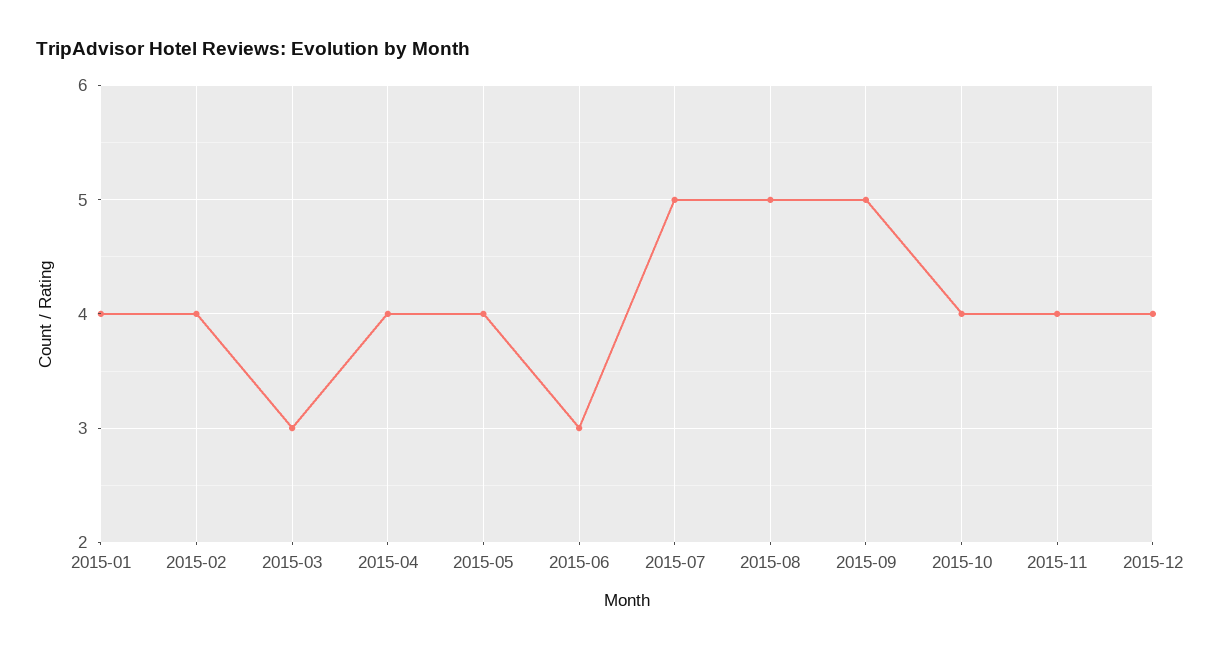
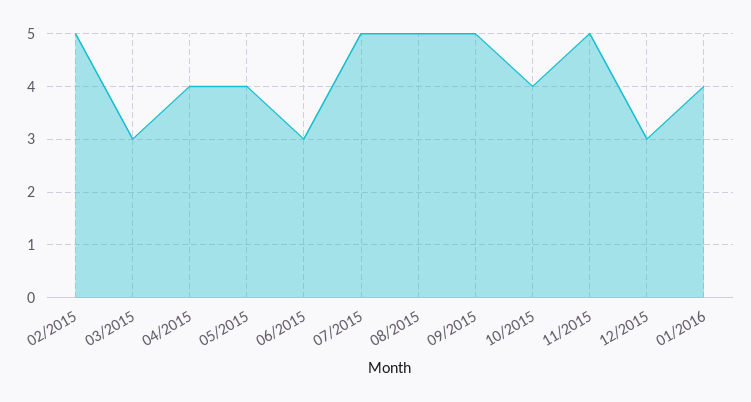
2015-01: 4 -> none
2015-02: 4 -> 5
2015-11: 4 -> 5
2015-12: 4 -> 3
01/2016: none -> 4

